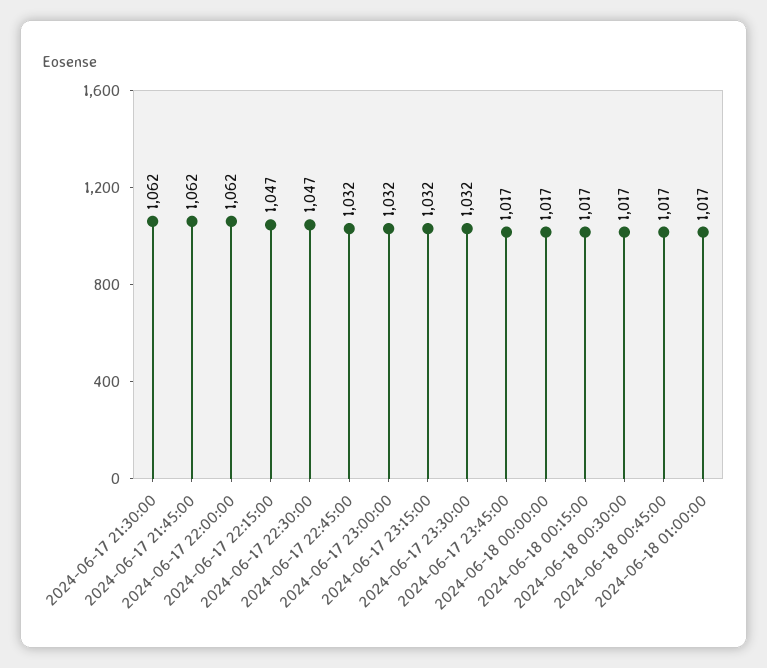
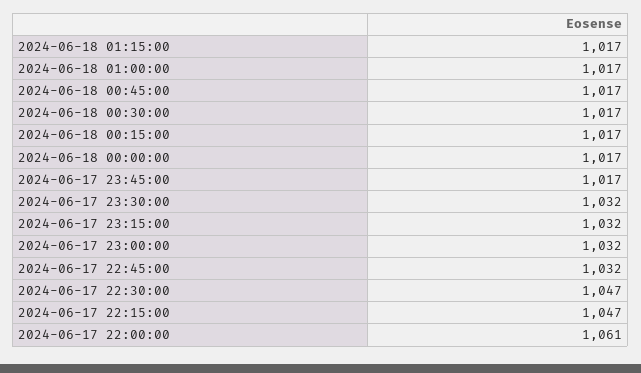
2024-06-17 21:30:00: 1062 -> none
2024-06-17 21:45:00: 1062 -> none
2024-06-17 22:00:00: 1062 -> 1061
2024-06-18 01:15:00: none -> 1017

